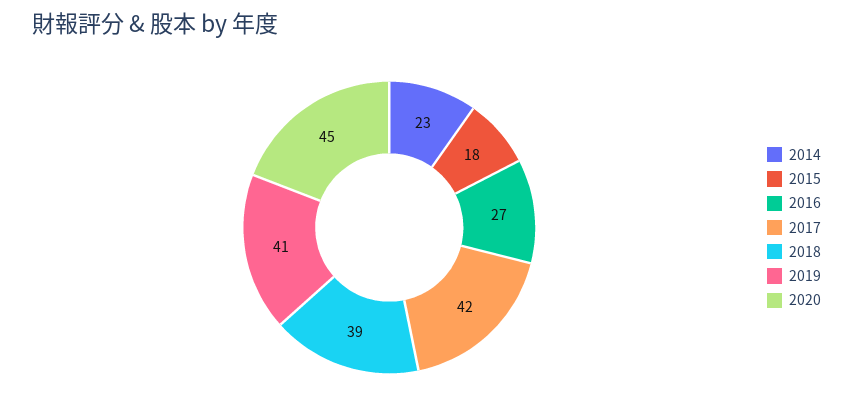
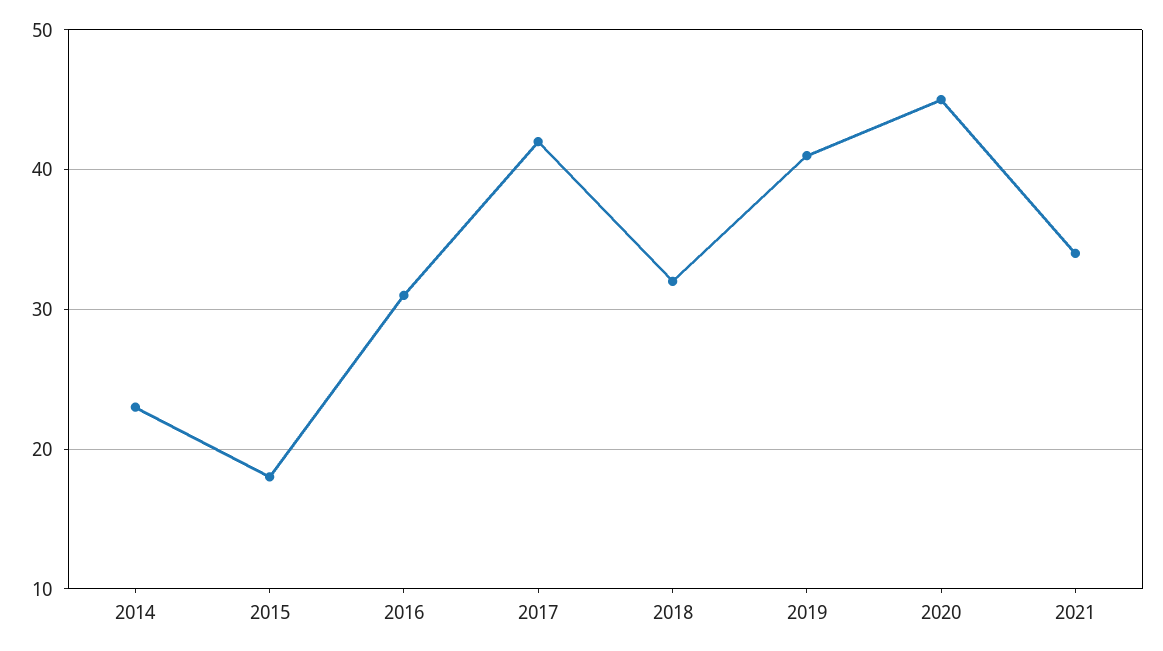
2016: 27 -> 31
2018: 39 -> 32
2021: none -> 34

